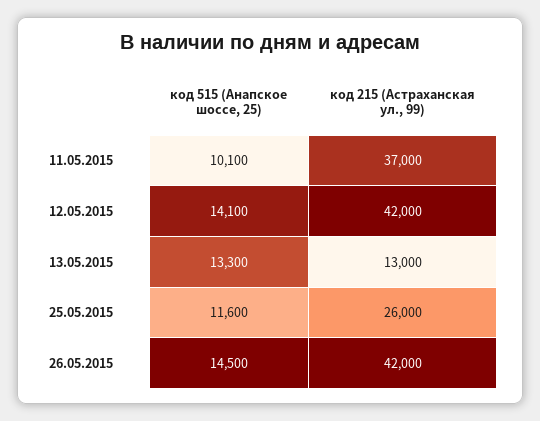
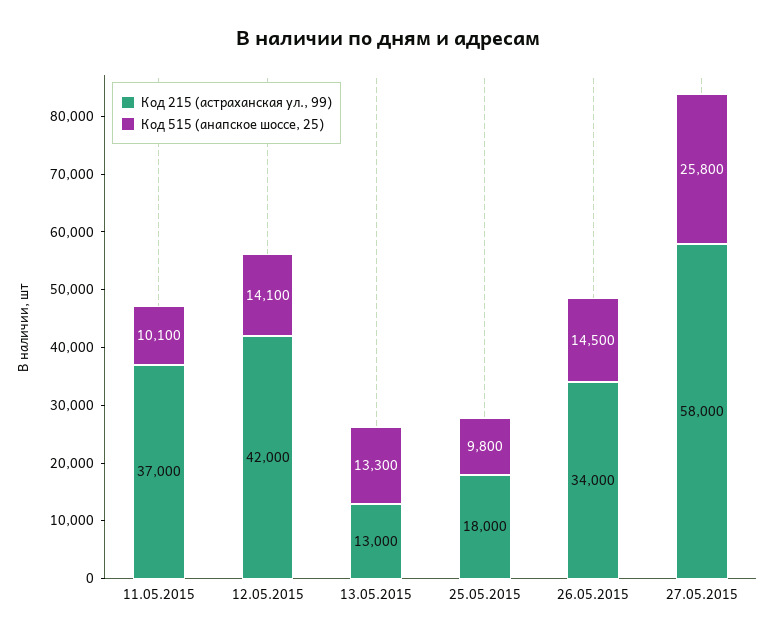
код 515 (Анапское шоссе, 25), 25.05.2015: 11600 -> 9800
код 215 (Астраханская ул., 99), 25.05.2015: 26000 -> 18000
код 215 (Астраханская ул., 99), 26.05.2015: 42000 -> 34000
код 215 (Астраханская ул., 99), 27.05.2015: none -> 58000
код 515 (Анапское шоссе, 25), 27.05.2015: none -> 25800

